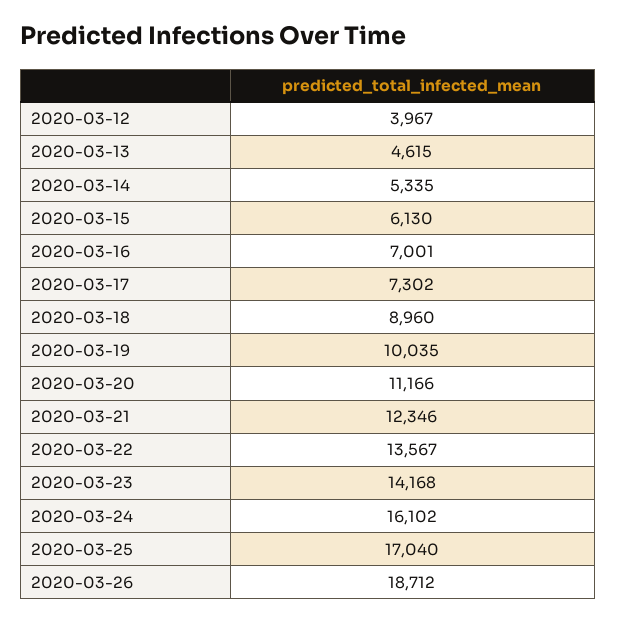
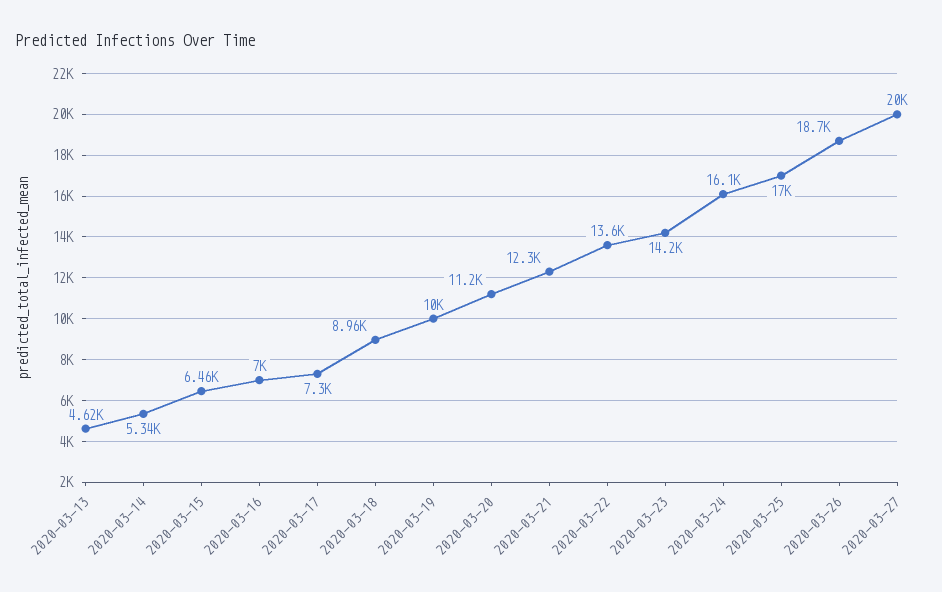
2020-03-12: 3967 -> none
2020-03-15: 6130 -> 6460
2020-03-27: none -> 20000

